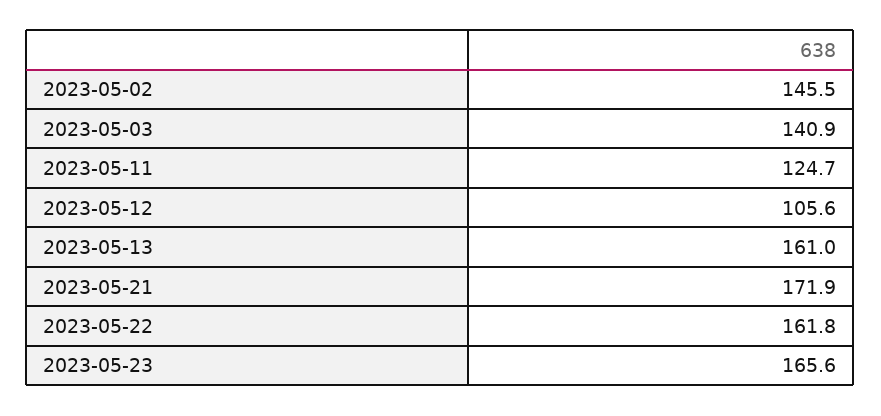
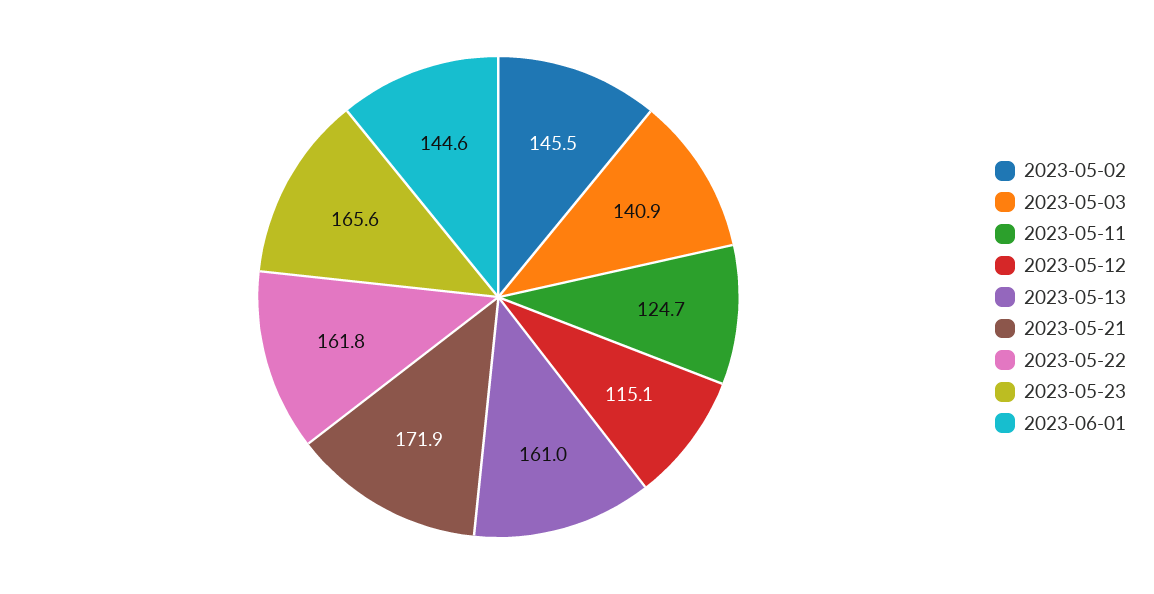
2023-05-12: 105.6 -> 115.1
2023-06-01: none -> 144.6

